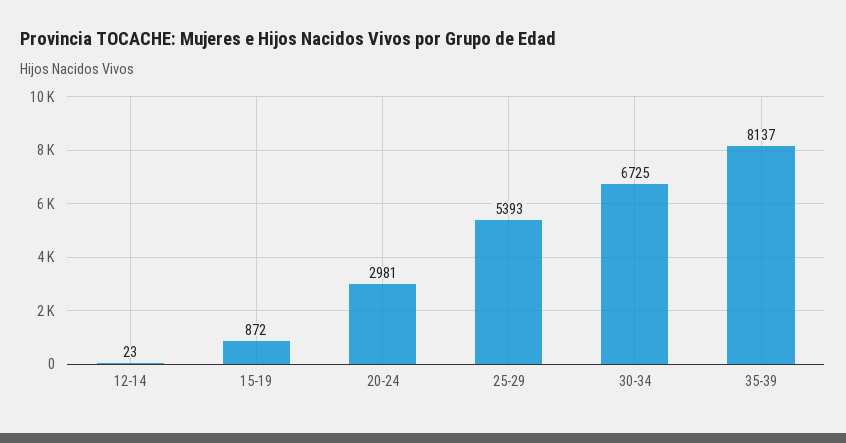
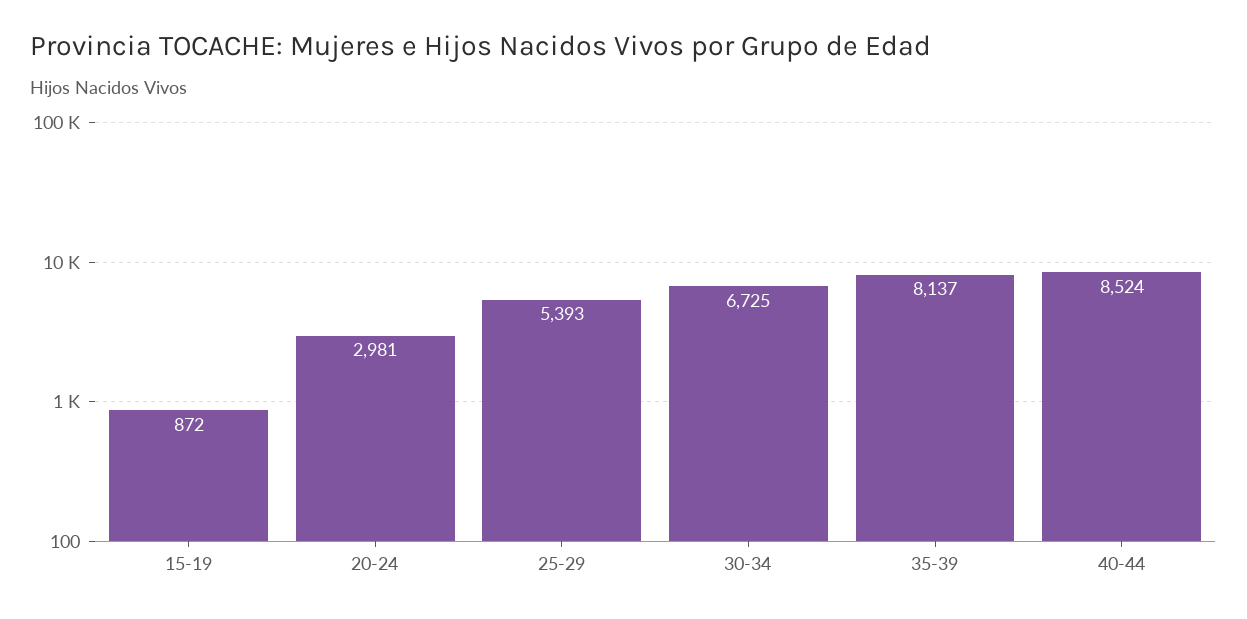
12-14: 23 -> none
40-44: none -> 8524

